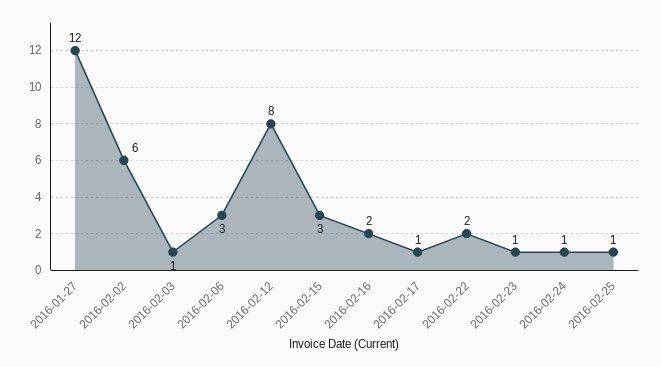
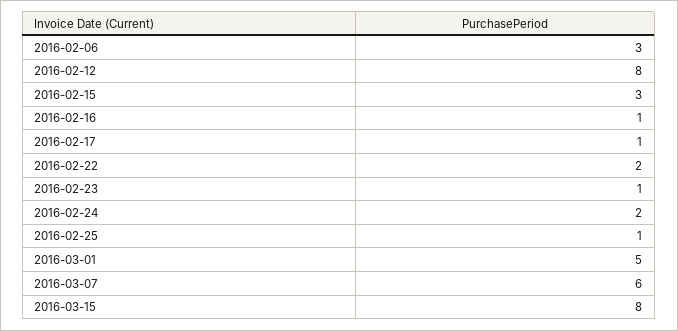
2016-01-27: 12 -> none
2016-02-02: 6 -> none
2016-02-03: 1 -> none
2016-02-16: 2 -> 1
2016-02-24: 1 -> 2
2016-03-01: none -> 5
2016-03-07: none -> 6
2016-03-15: none -> 8

